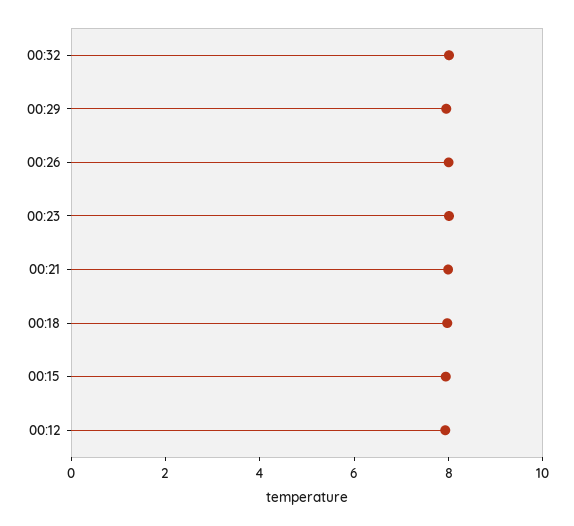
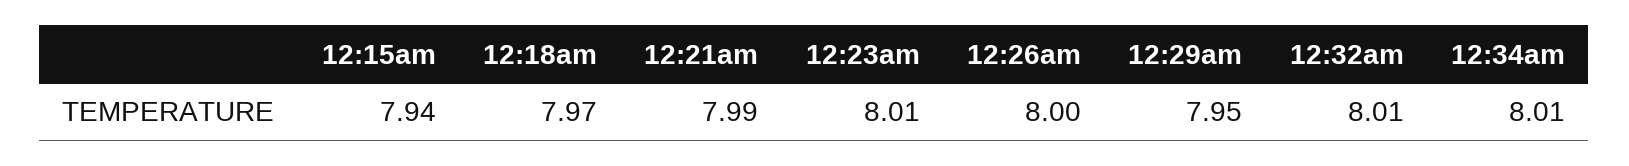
00:12: 8 -> none
12:34am: none -> 8.01

